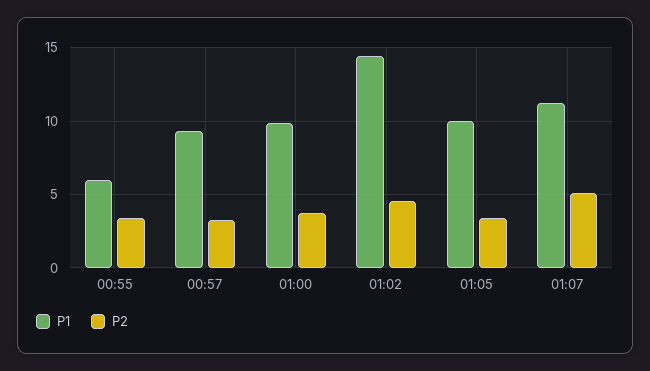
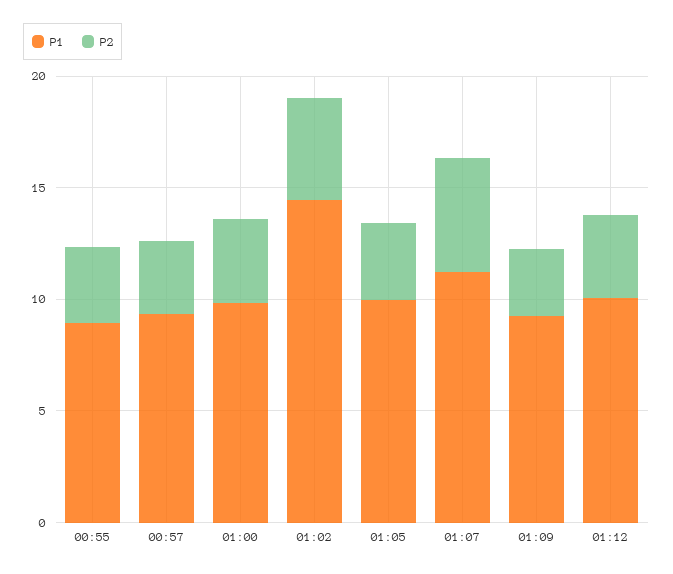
P1, 00:55: 6 -> 9
P1, 01:09: none -> 9
P2, 01:09: none -> 3
P1, 01:12: none -> 10
P2, 01:12: none -> 4

